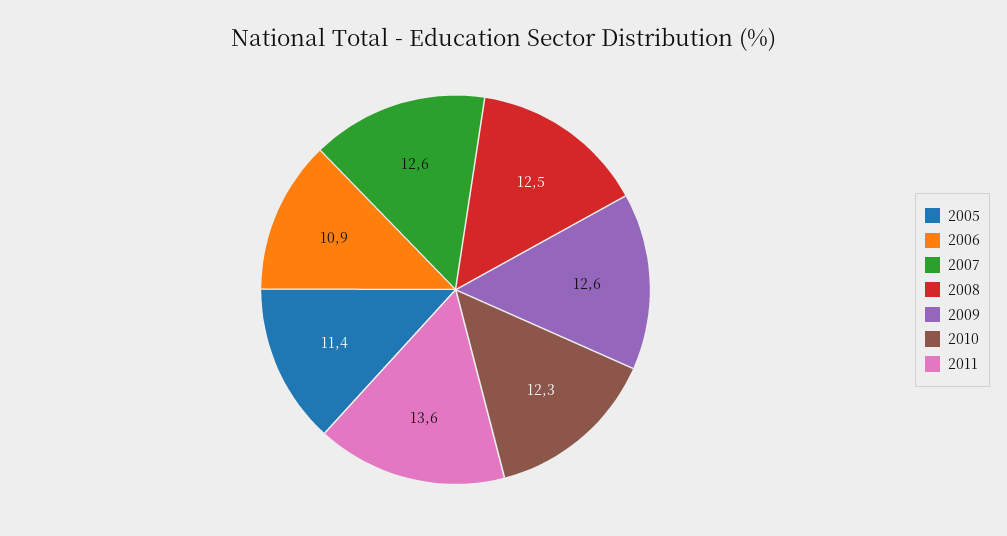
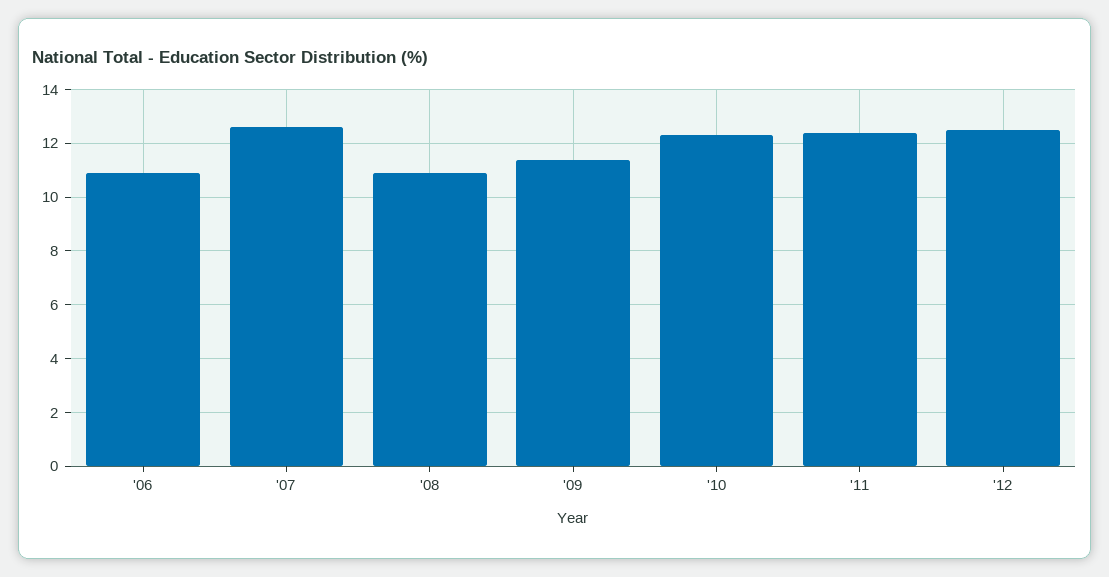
2005: 11.4 -> none
2008: 12.5 -> 11
2009: 12.6 -> 11.5
2011: 13.6 -> 12.5
'12: none -> 12.5

